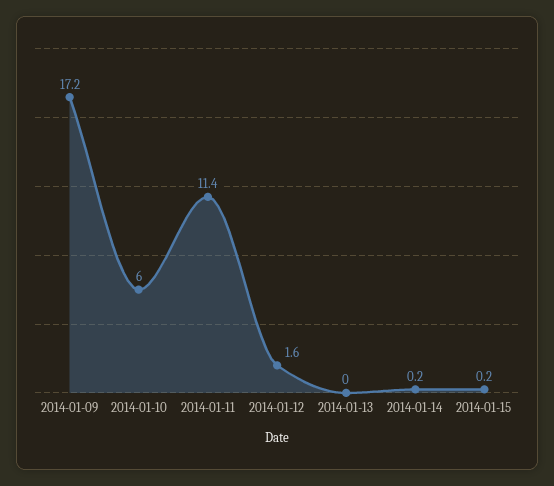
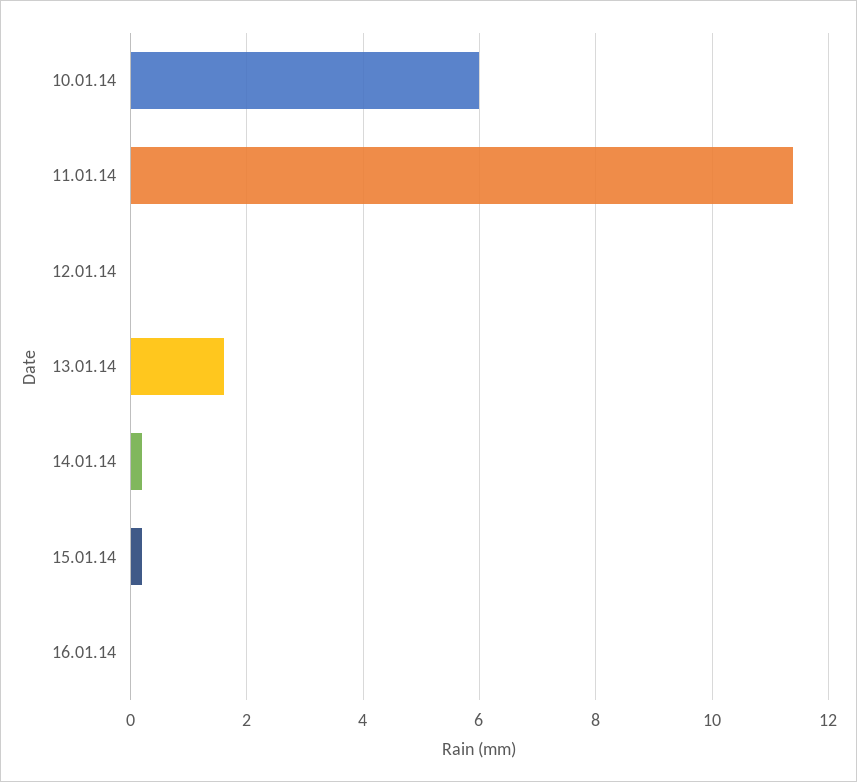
2014-01-09: 17.2 -> none
2014-01-12: 1.6 -> 0
2014-01-13: 0 -> 1.5
16.01.14: none -> 0

